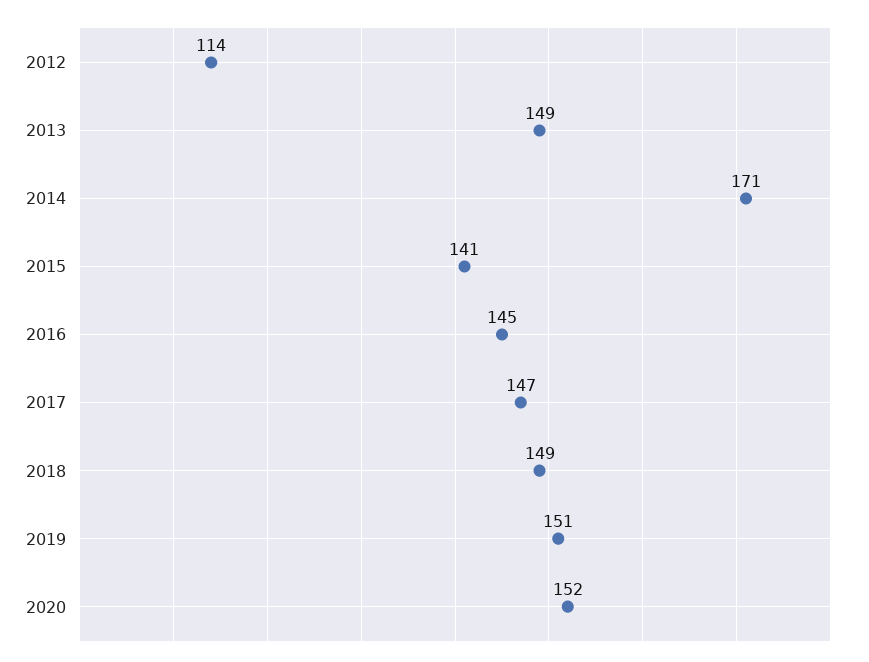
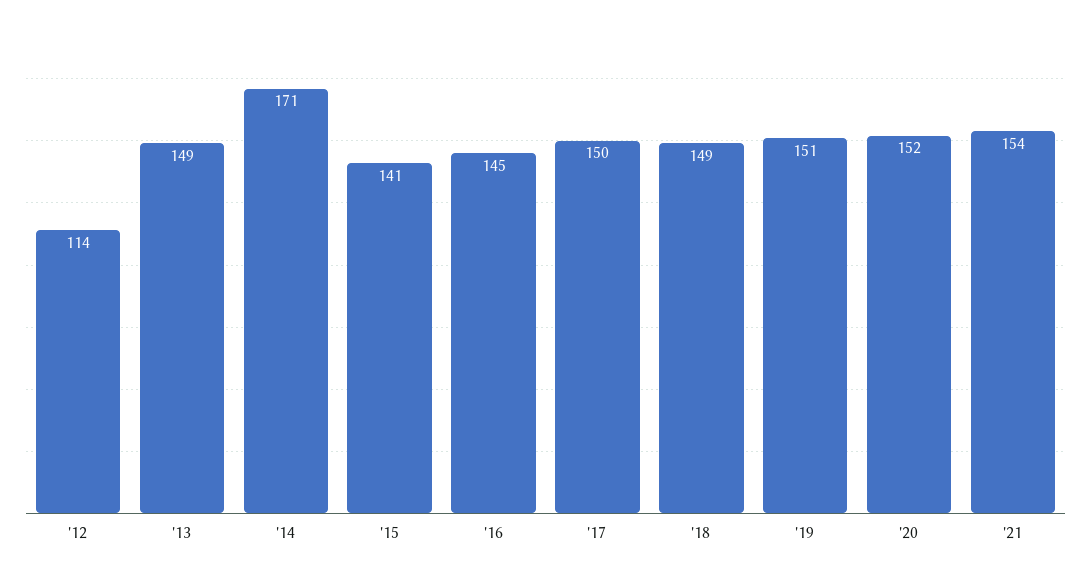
2017: 147 -> 150
'21: none -> 154

